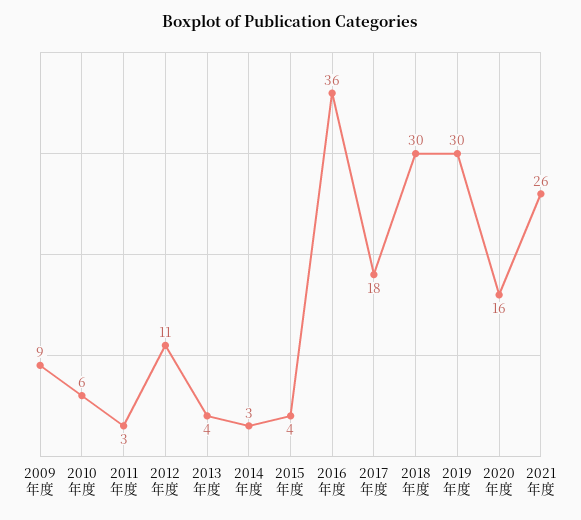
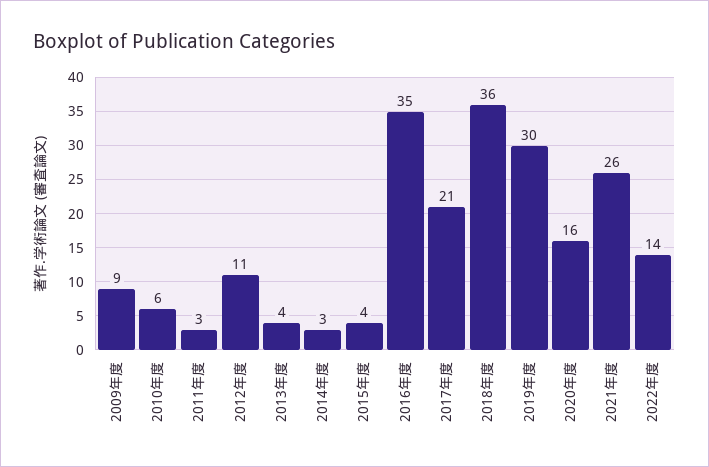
2016年度: 36 -> 35
2017年度: 18 -> 21
2018年度: 30 -> 36
2022年度: none -> 14

